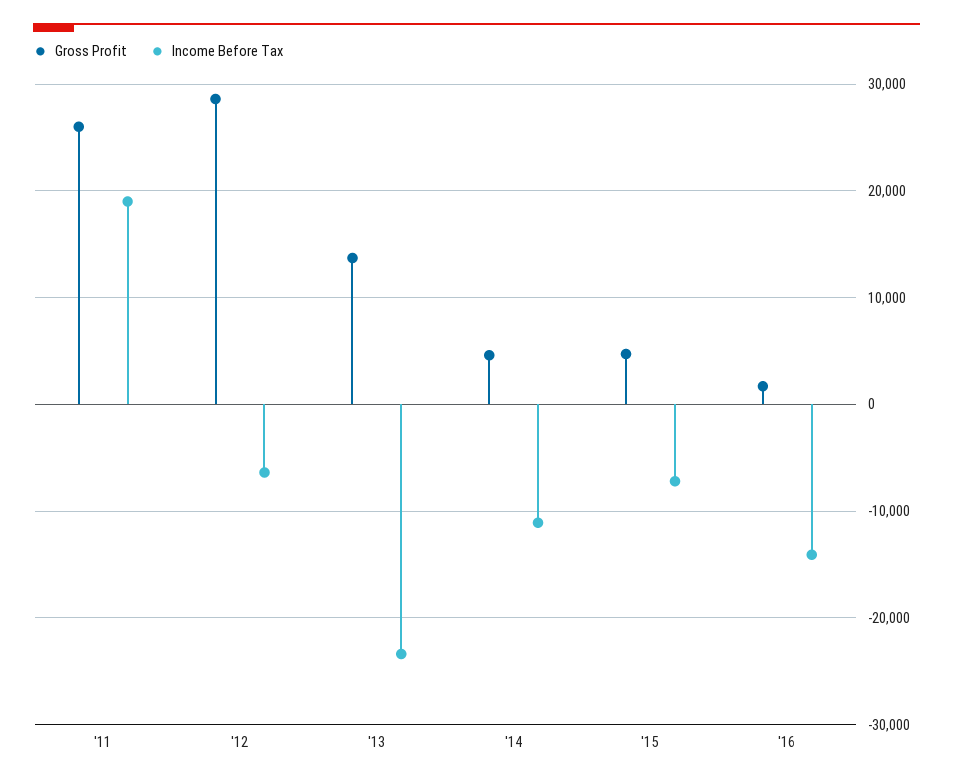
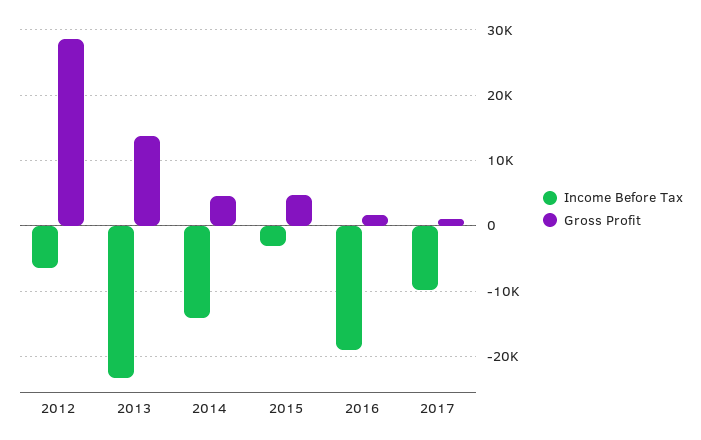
Gross Profit, '11: 26000 -> none
Income Before Tax, '11: 19000 -> none
Income Before Tax, '14: -11000 -> -14000
Income Before Tax, '15: -7000 -> -3000
Income Before Tax, '16: -14000 -> -19000
Income Before Tax, 2017: none -> -10000
Gross Profit, 2017: none -> 1000

